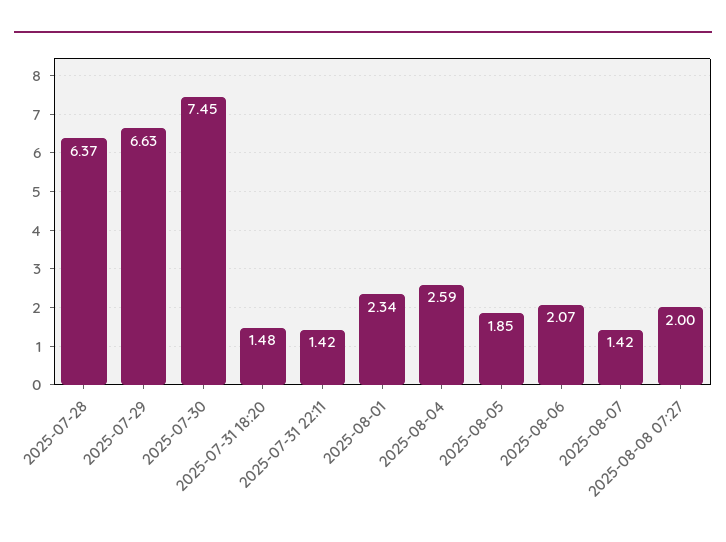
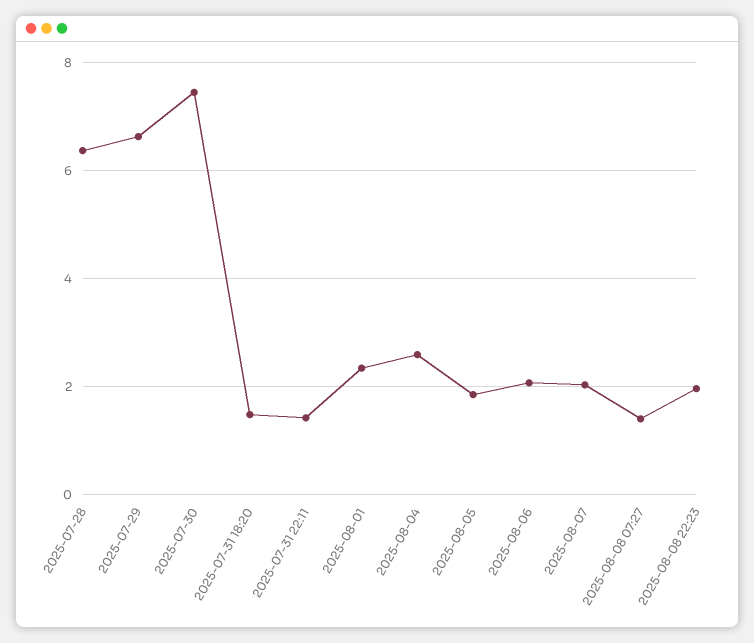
2025-08-07: 1.42 -> 2
2025-08-08 07:27: 2 -> 1.4
2025-08-08 22:23: none -> 2

